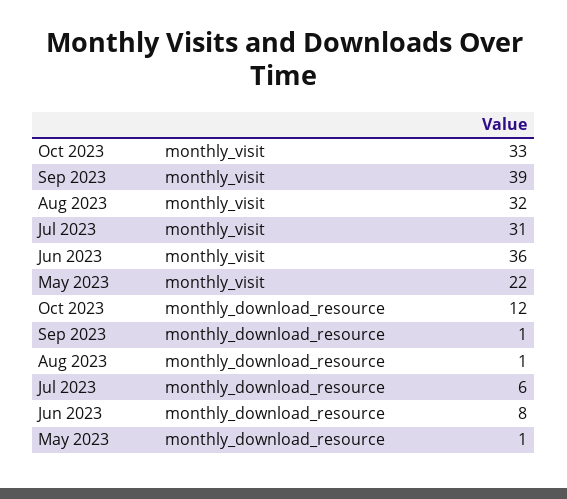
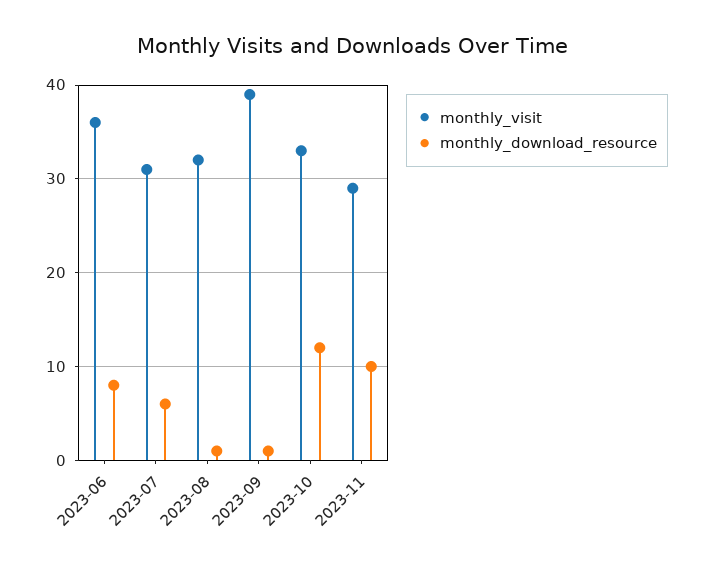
monthly_visit, May 2023: 22 -> none
monthly_download_resource, May 2023: 1 -> none
monthly_visit, 2023-11: none -> 29
monthly_download_resource, 2023-11: none -> 10

